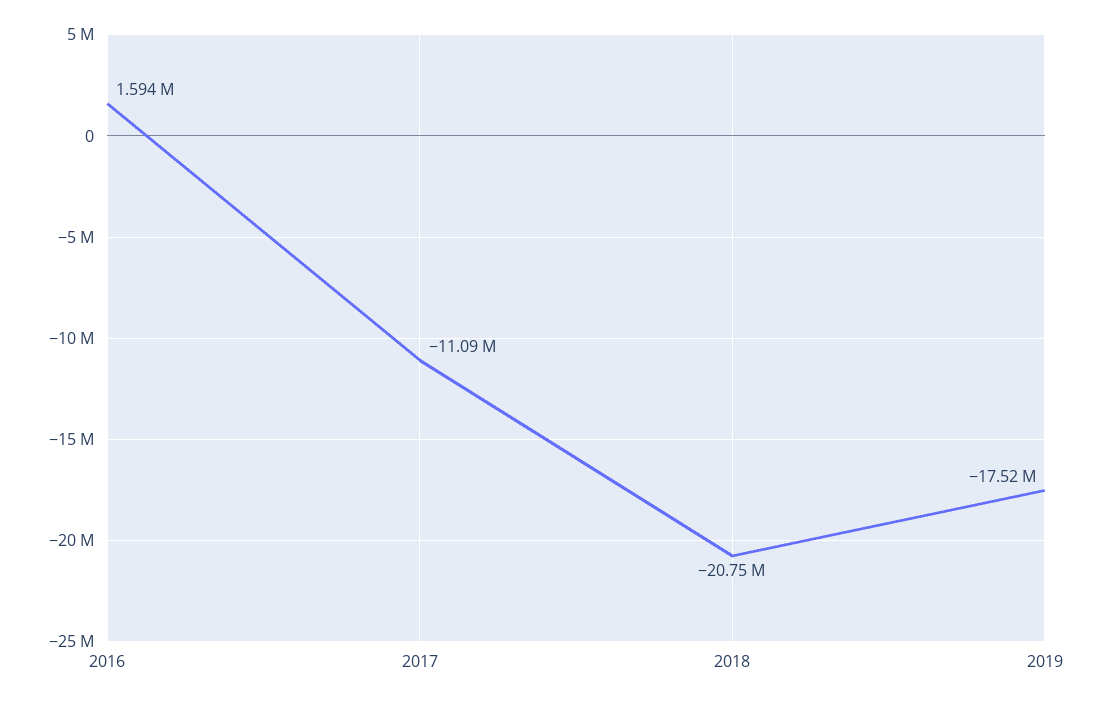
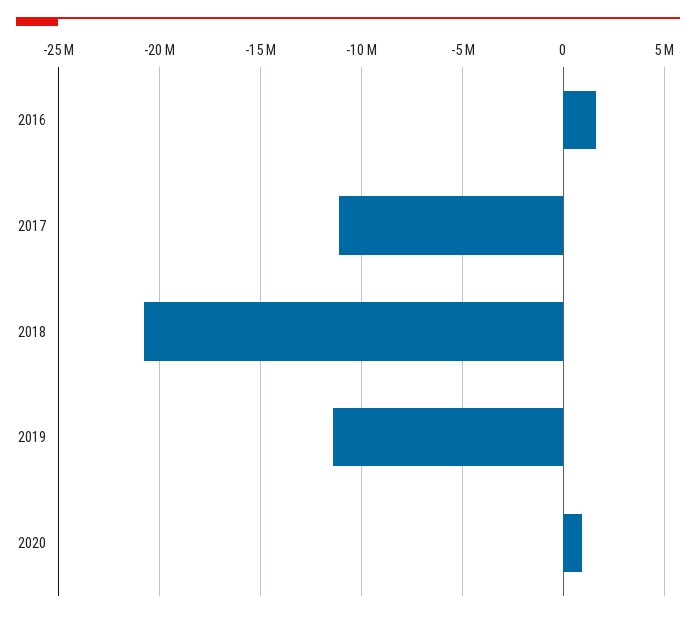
2019: -17520000 -> -11500000
2020: none -> 1000000

